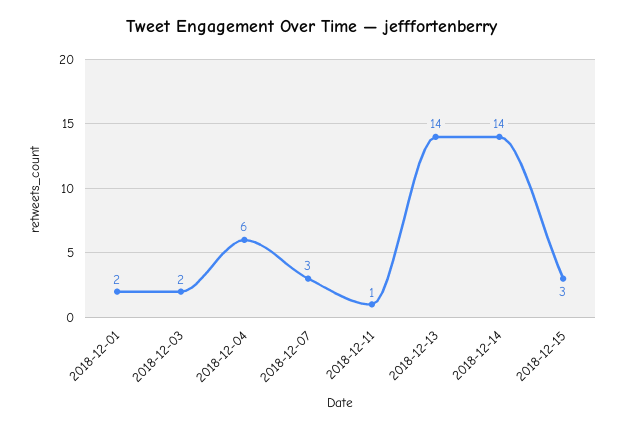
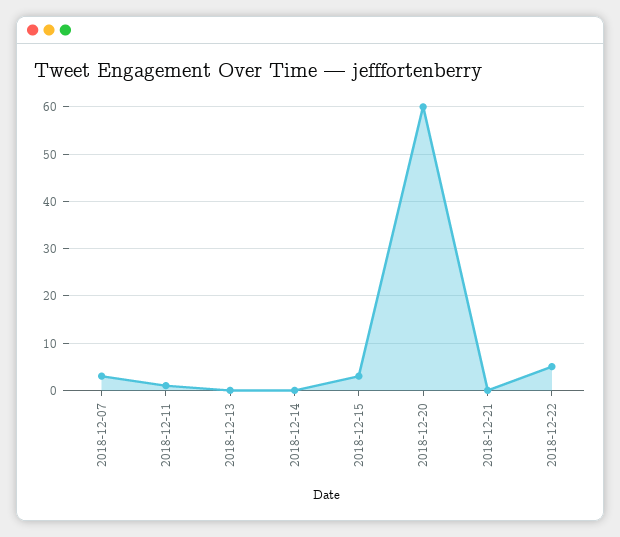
2018-12-01: 2 -> none
2018-12-03: 2 -> none
2018-12-04: 6 -> none
2018-12-13: 14 -> 0
2018-12-14: 14 -> 0
2018-12-20: none -> 60
2018-12-21: none -> 0
2018-12-22: none -> 5

